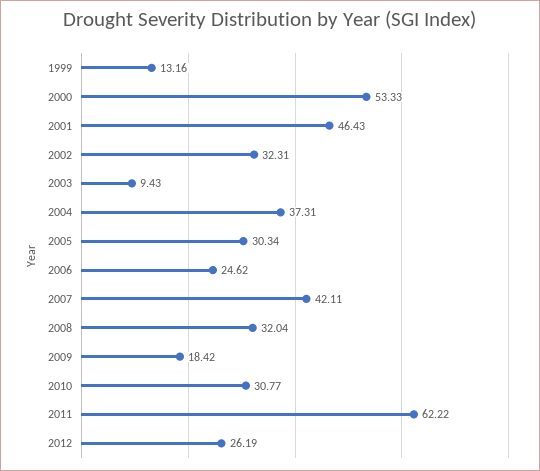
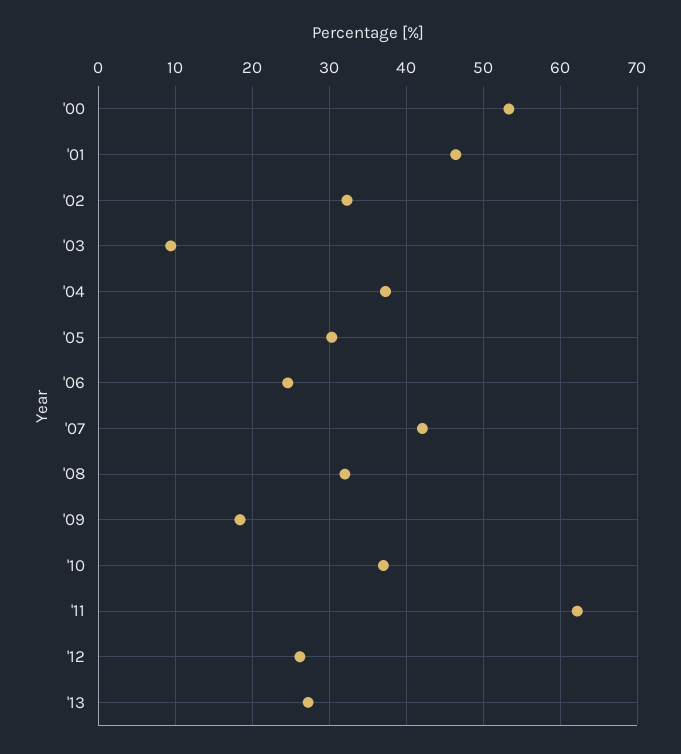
1999: 13.16 -> none
2010: 30.77 -> 37
'13: none -> 27

